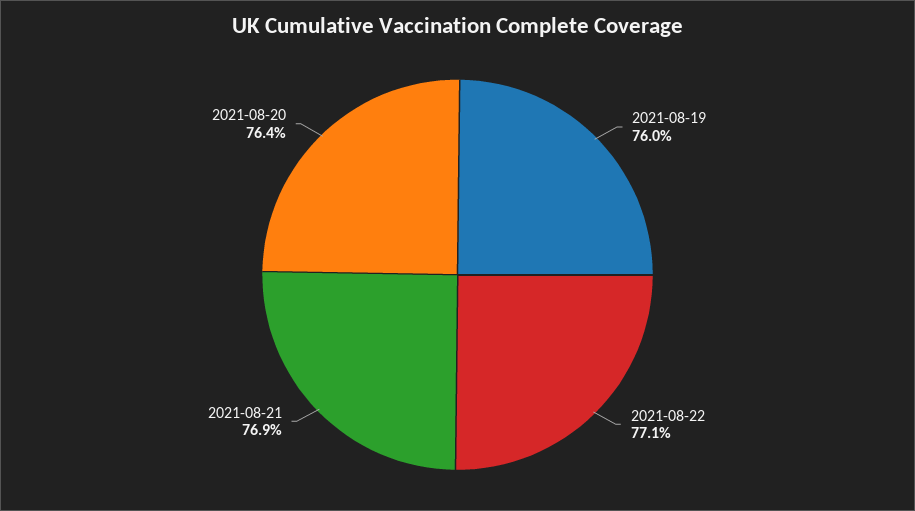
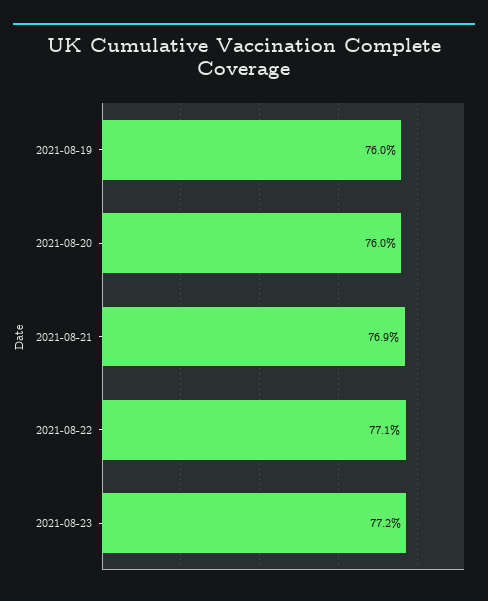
2021-08-20: 76.4 -> 76
2021-08-23: none -> 77.2

